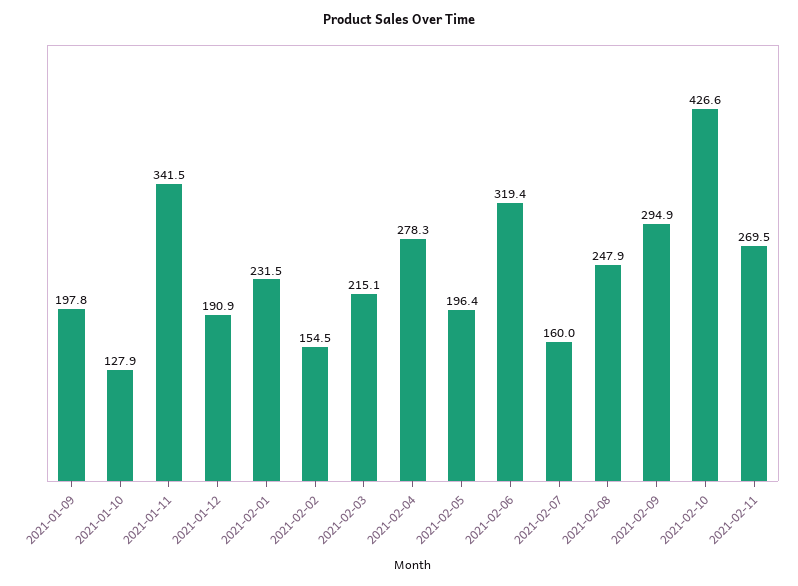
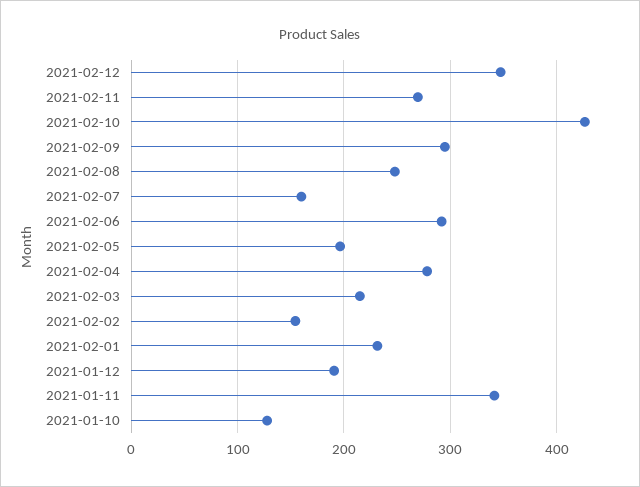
2021-01-09: 197.8 -> none
2021-02-06: 319.4 -> 290
2021-02-12: none -> 350

